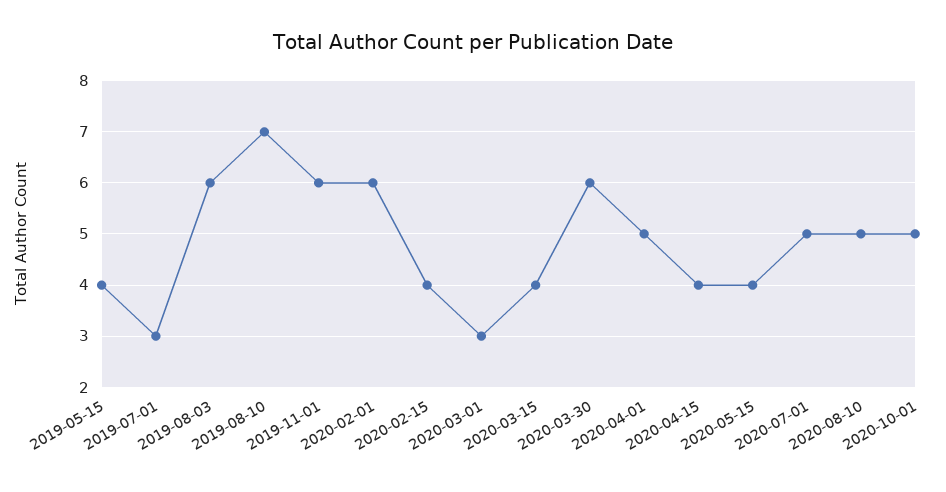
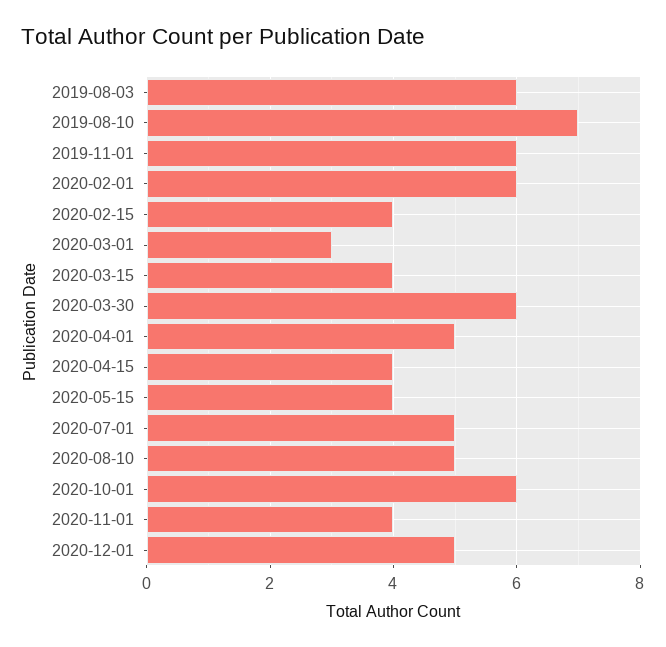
2019-05-15: 4 -> none
2019-07-01: 3 -> none
2020-10-01: 5 -> 6
2020-11-01: none -> 4
2020-12-01: none -> 5

